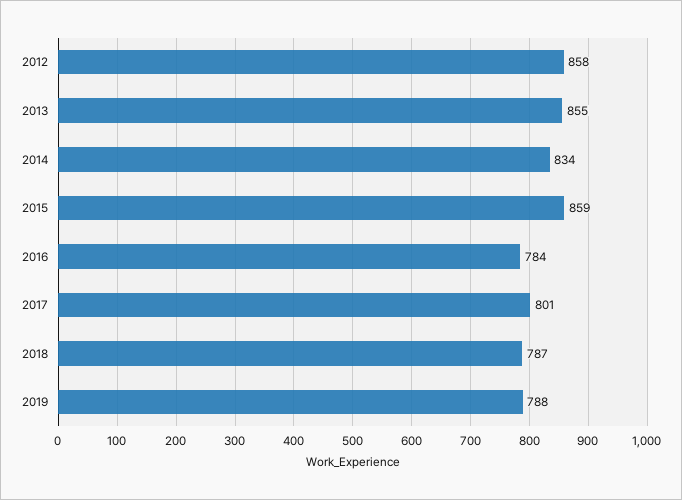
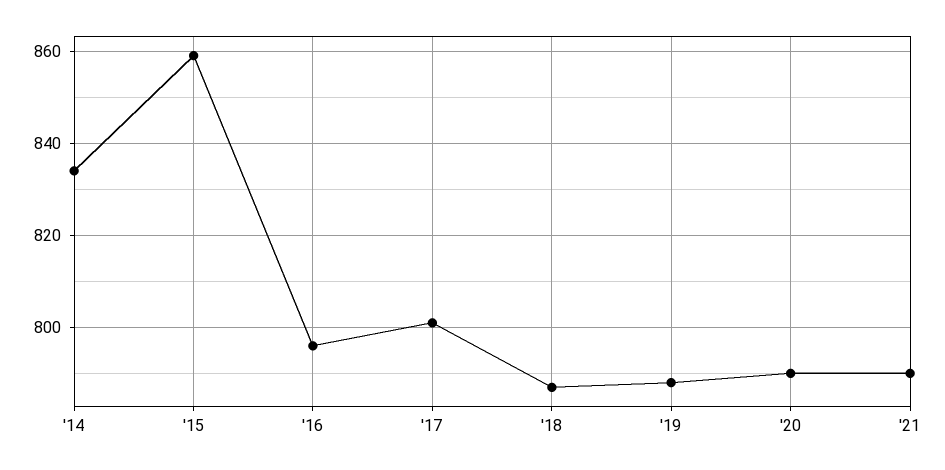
2012: 858 -> none
2013: 855 -> none
2016: 784 -> 795
'20: none -> 790
'21: none -> 790

